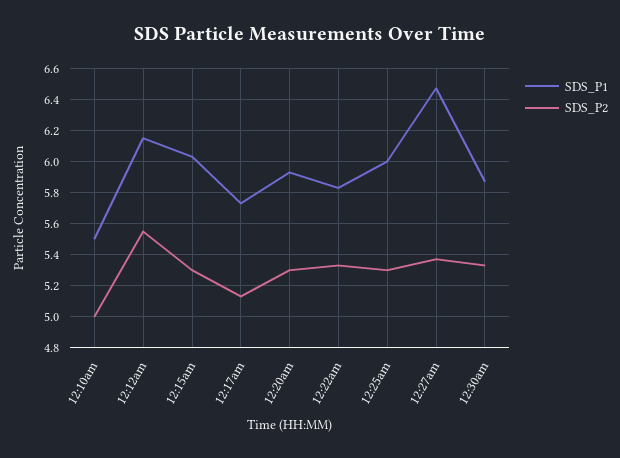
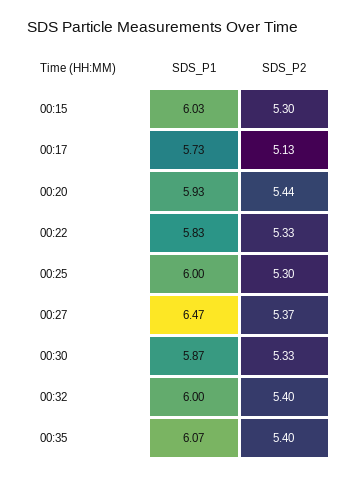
SDS_P1, 12:10am: 5.5 -> none
SDS_P2, 12:10am: 5 -> none
SDS_P1, 12:12am: 6.15 -> none
SDS_P2, 12:12am: 5.55 -> none
SDS_P2, 12:20am: 5.3 -> 5.44
SDS_P1, 00:32: none -> 6
SDS_P2, 00:32: none -> 5.4
SDS_P1, 00:35: none -> 6.07
SDS_P2, 00:35: none -> 5.4

